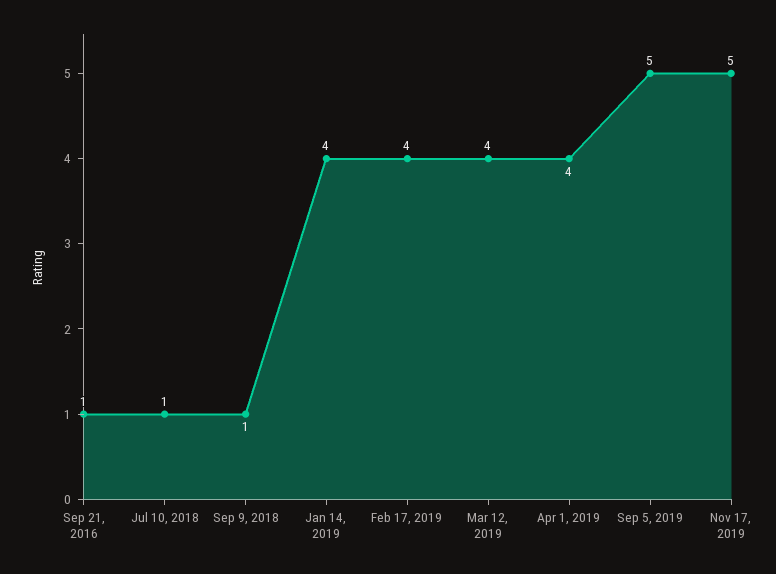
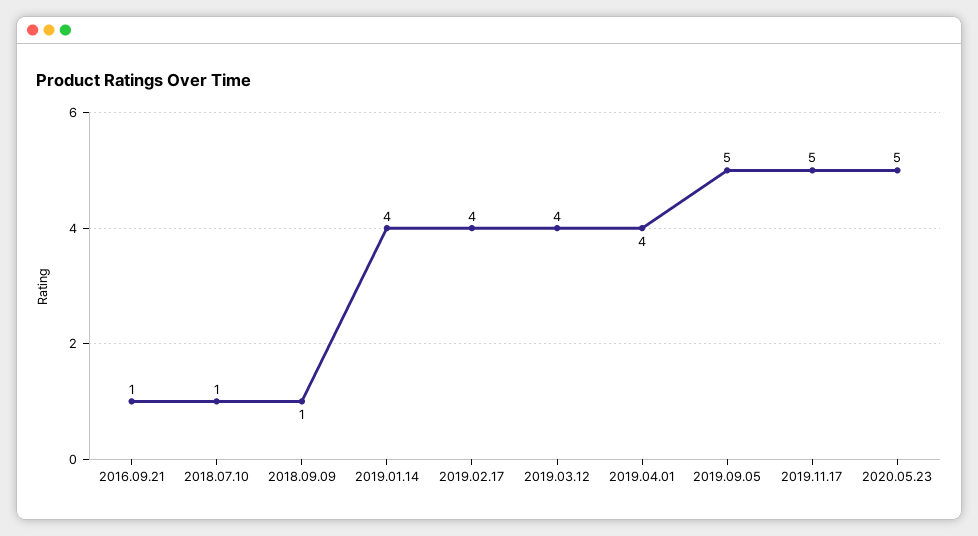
2020.05.23: none -> 5

